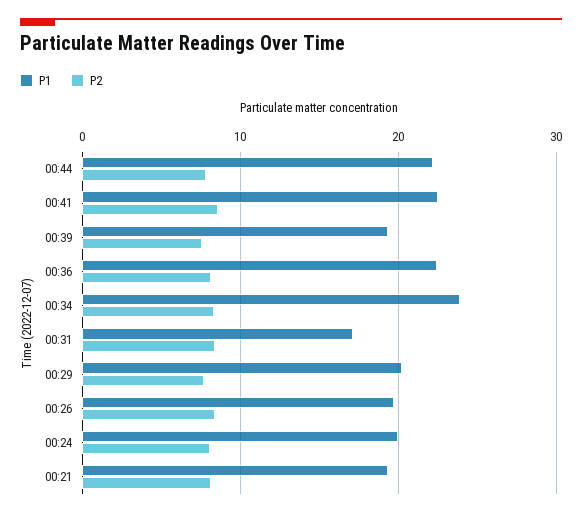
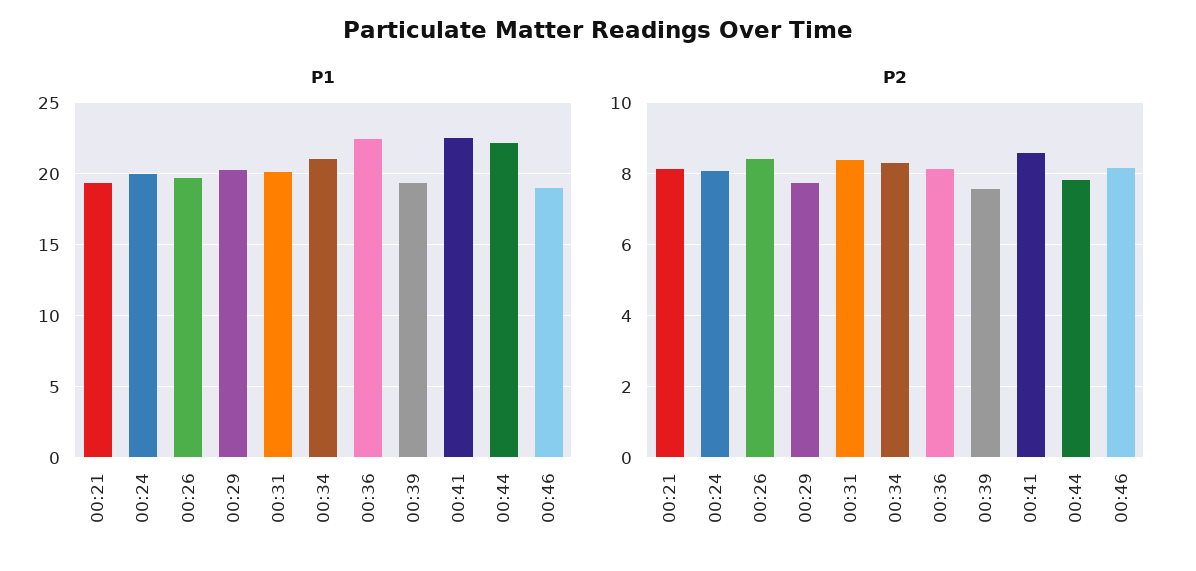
P1, 00:34: 24 -> 21
P1, 00:31: 17 -> 20
P1, 00:46: none -> 19
P2, 00:46: none -> 8.2

